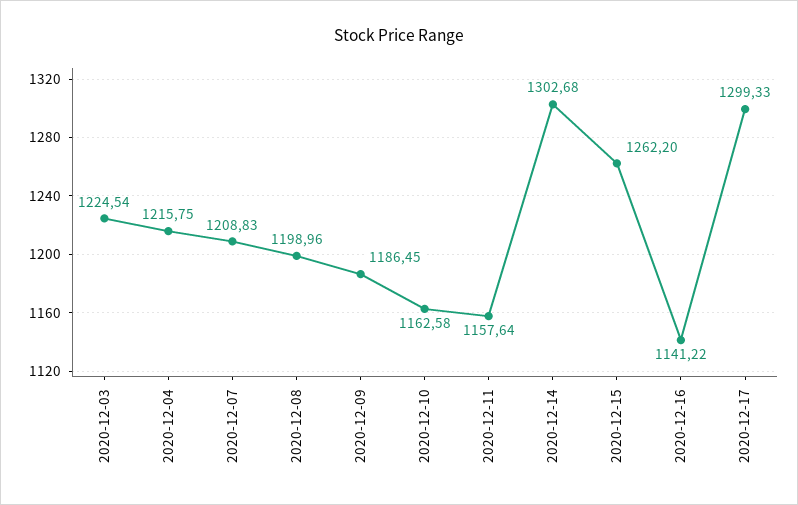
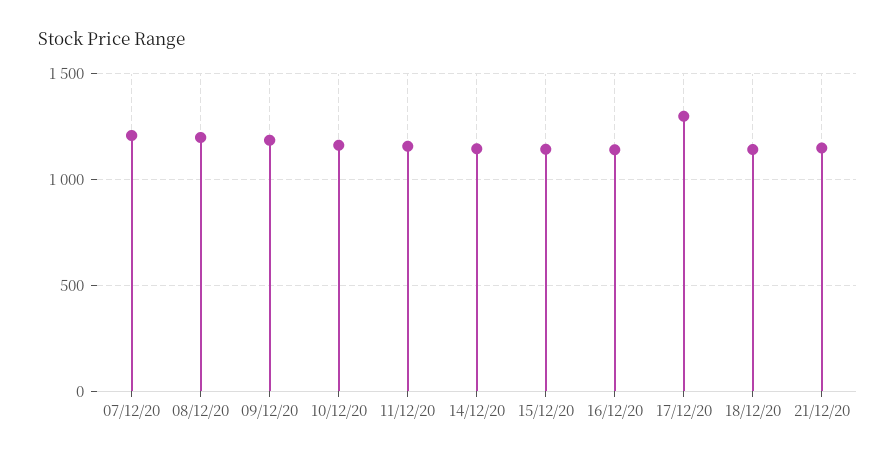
2020-12-03: 1224.54 -> none
2020-12-04: 1215.75 -> none
2020-12-14: 1302.68 -> 1150
2020-12-15: 1262.2 -> 1150
18/12/20: none -> 1150
21/12/20: none -> 1150

